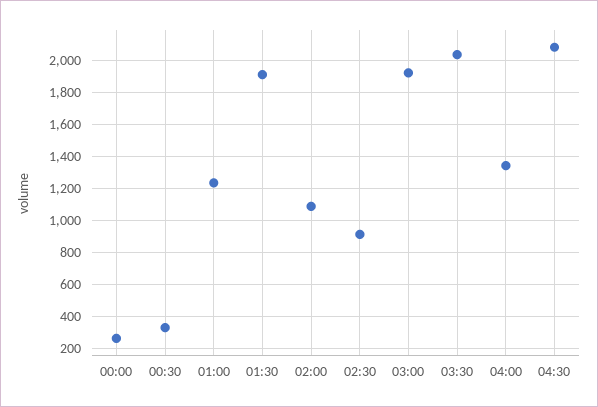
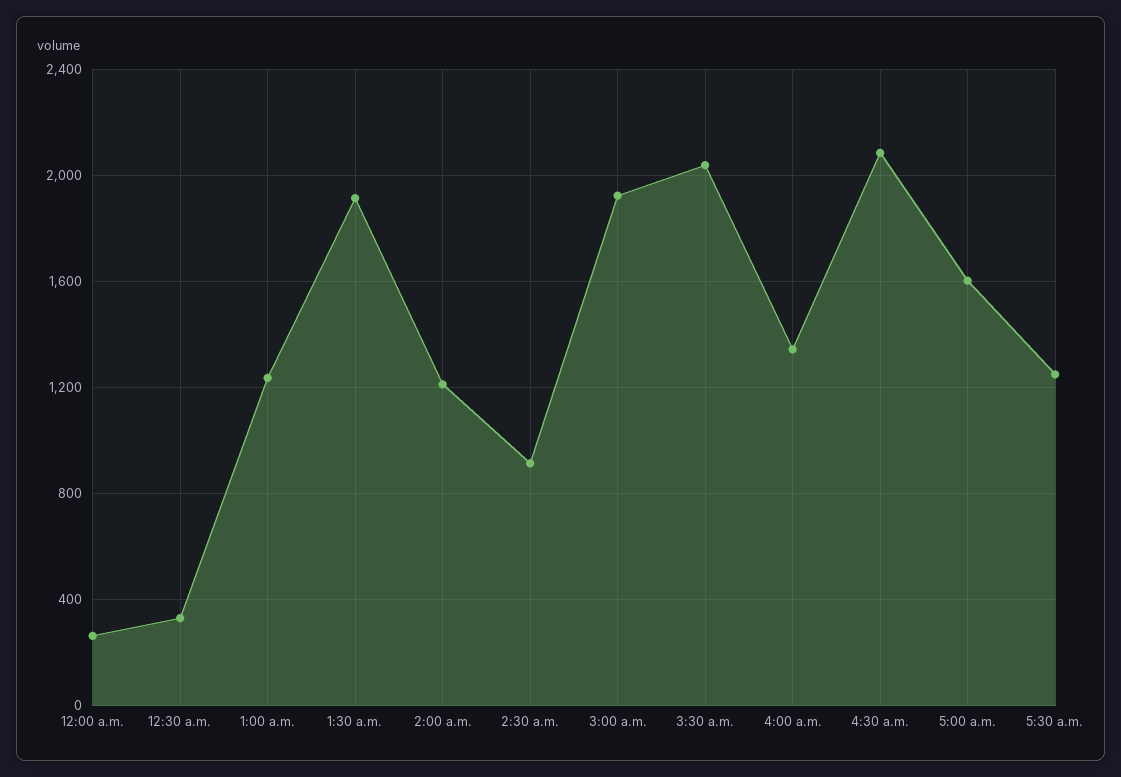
02:00: 1100 -> 1200
5:00 a.m.: none -> 1600
5:30 a.m.: none -> 1250

